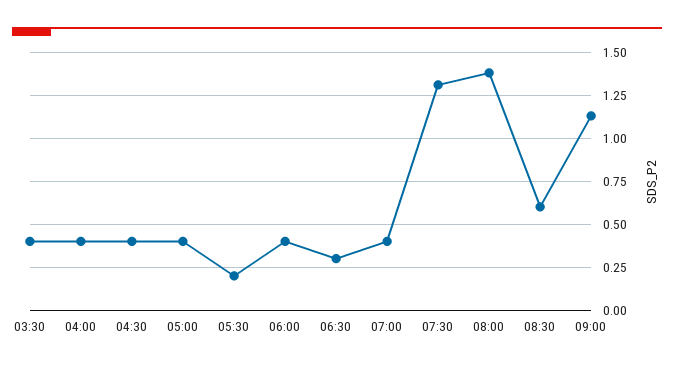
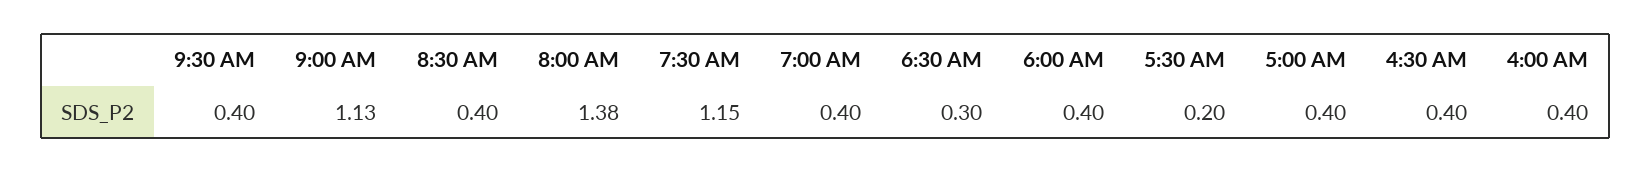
03:30: 0.4 -> none
07:30: 1.3 -> 1.15
08:30: 0.6 -> 0.4
9:30 AM: none -> 0.4

